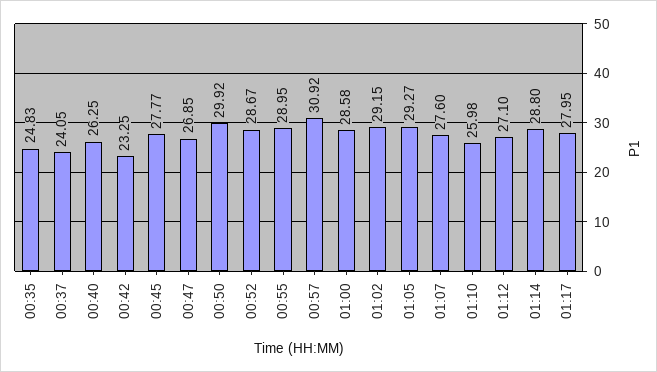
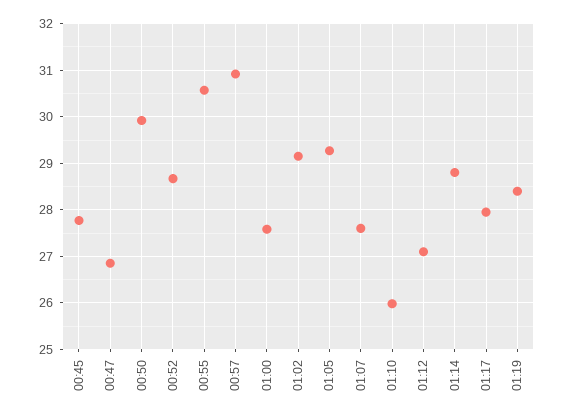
00:35: 24.83 -> none
00:37: 24.05 -> none
00:40: 26.25 -> none
00:42: 23.25 -> none
00:55: 28.95 -> 30.6
01:00: 28.58 -> 27.6
01:19: none -> 28.4

